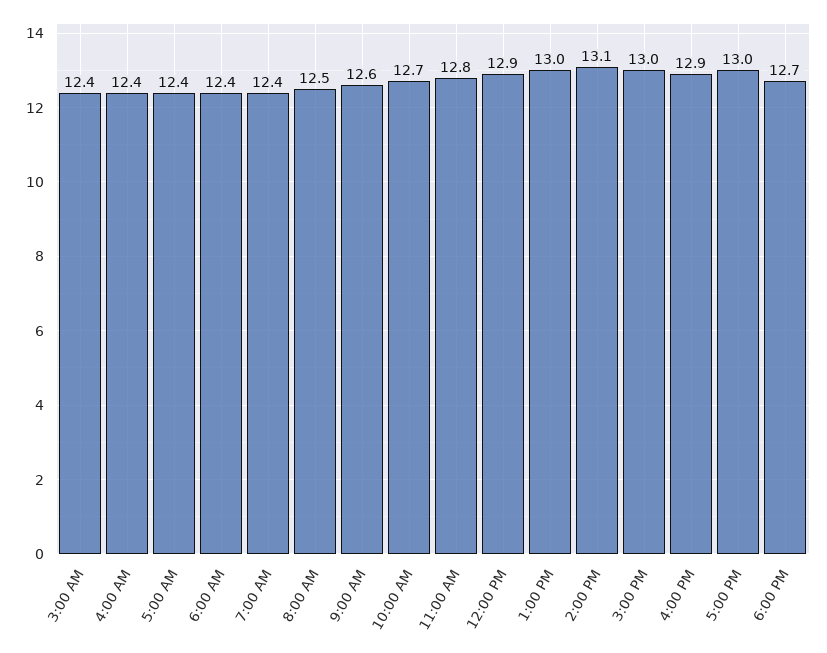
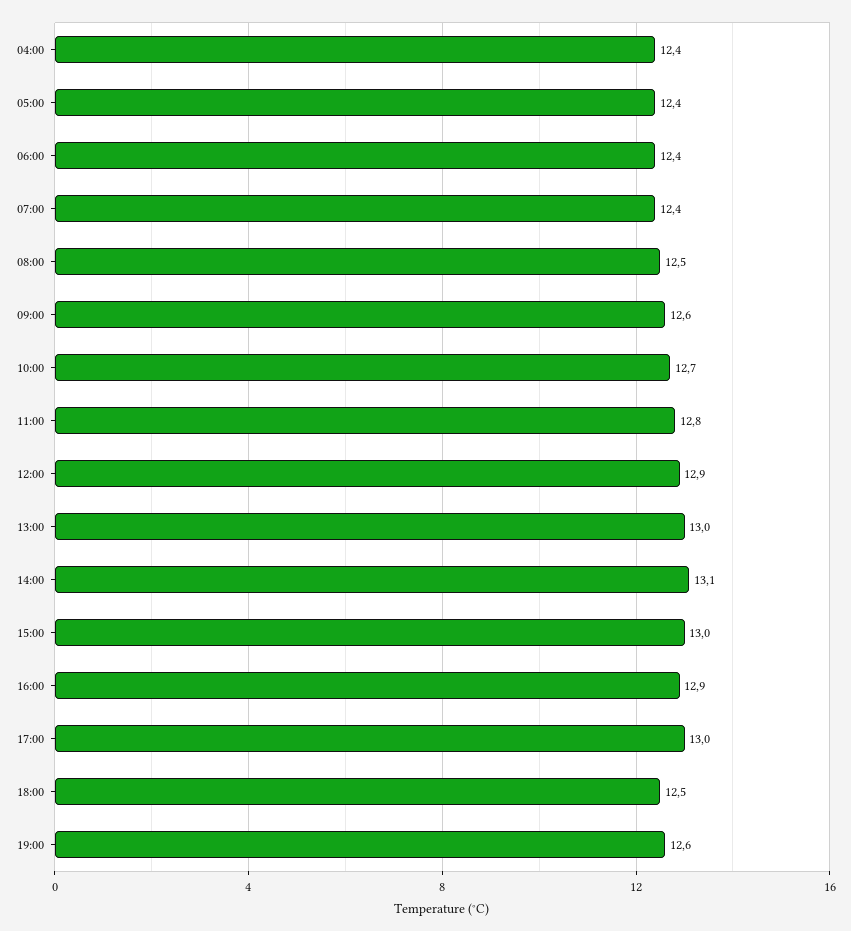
3:00 AM: 12.4 -> none
6:00 PM: 12.7 -> 12.5
19:00: none -> 12.6

